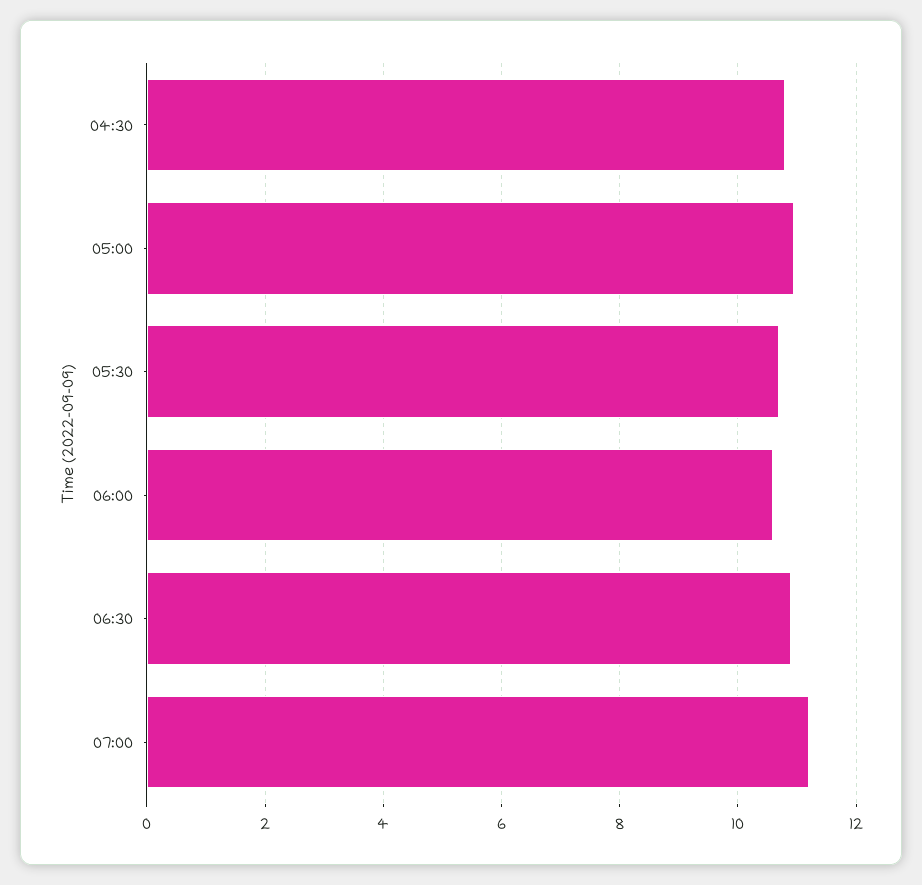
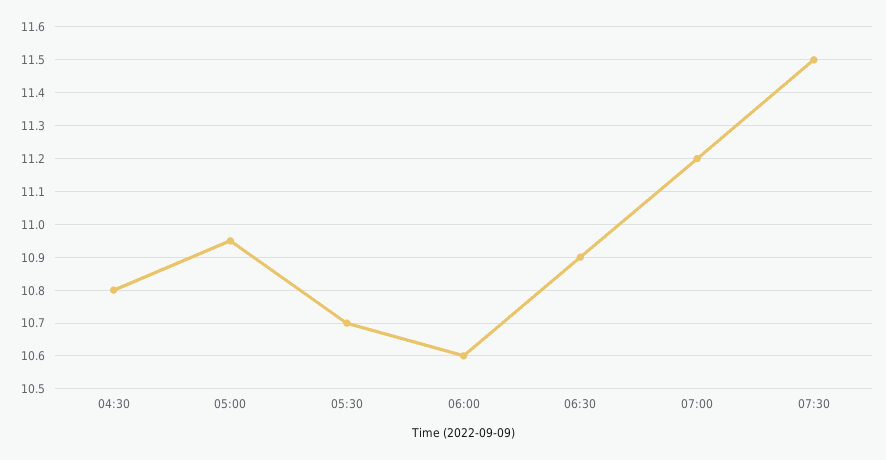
07:30: none -> 11.5

